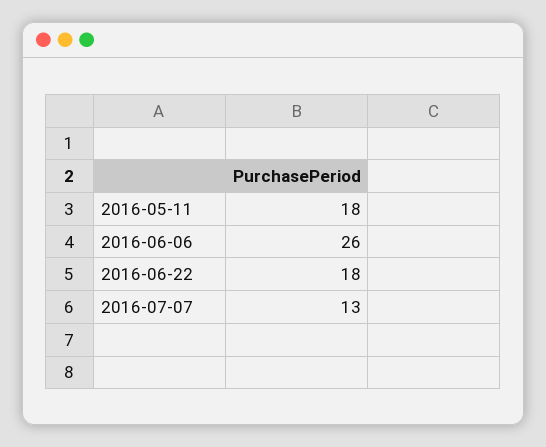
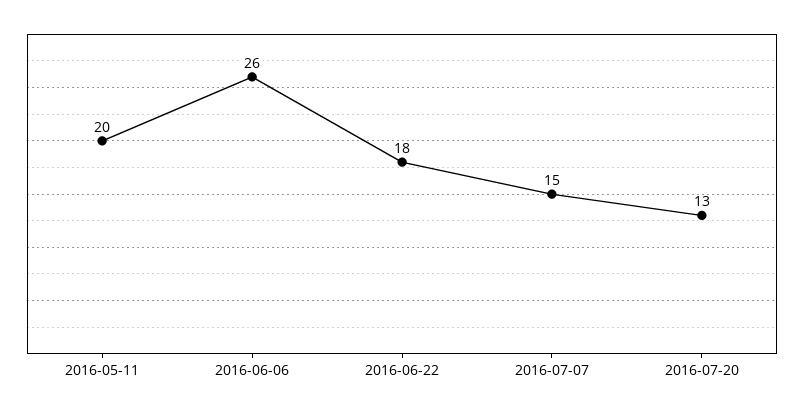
2016-05-11: 18 -> 20
2016-07-07: 13 -> 15
2016-07-20: none -> 13

